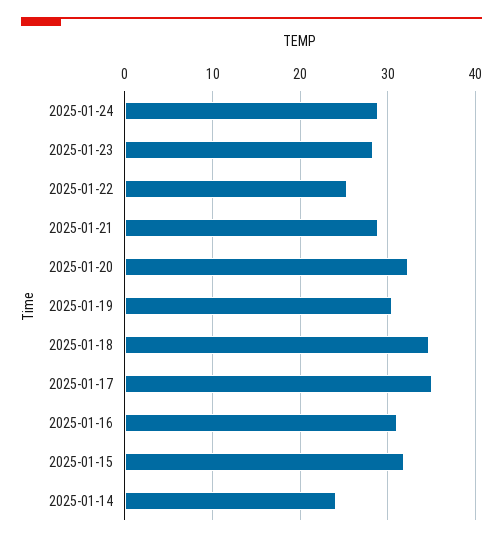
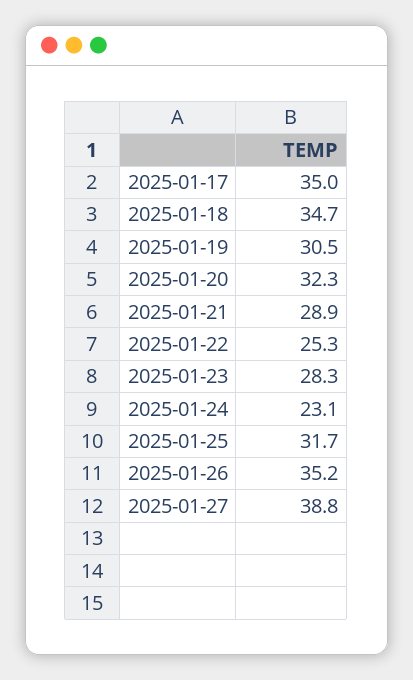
2025-01-24: 29 -> 23.1
2025-01-16: 31 -> none
2025-01-15: 32 -> none
2025-01-14: 24 -> none
2025-01-25: none -> 31.7
2025-01-26: none -> 35.2
2025-01-27: none -> 38.8

